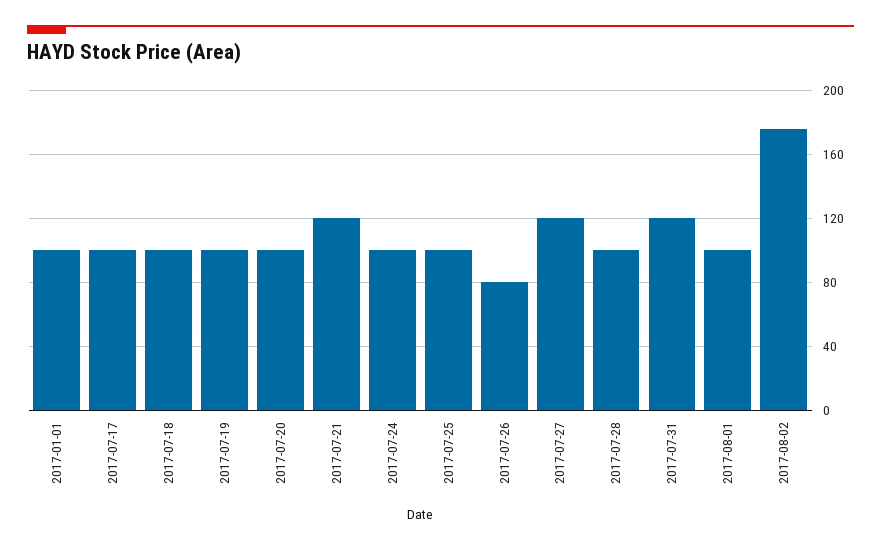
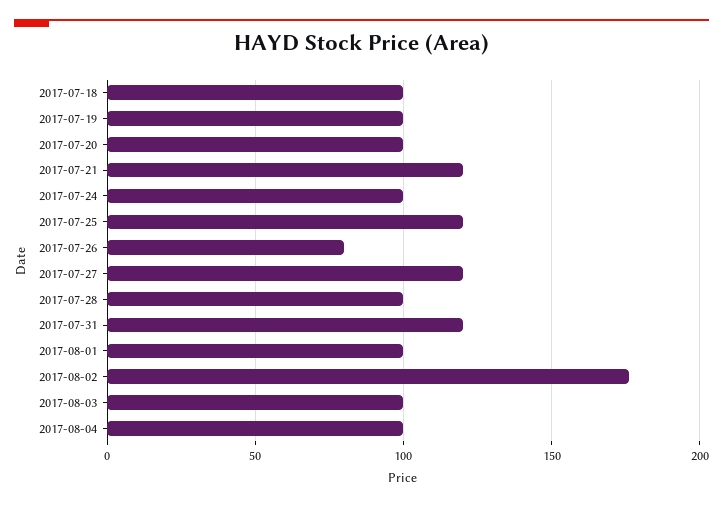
2017-01-01: 100 -> none
2017-07-17: 100 -> none
2017-07-25: 100 -> 120
2017-08-03: none -> 100
2017-08-04: none -> 100

